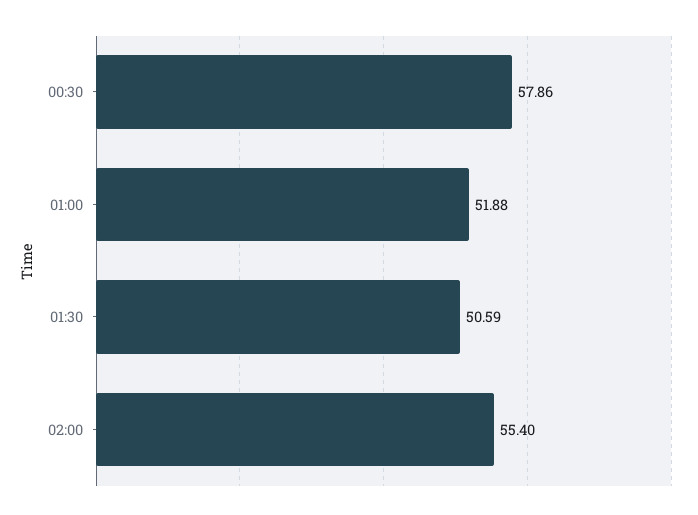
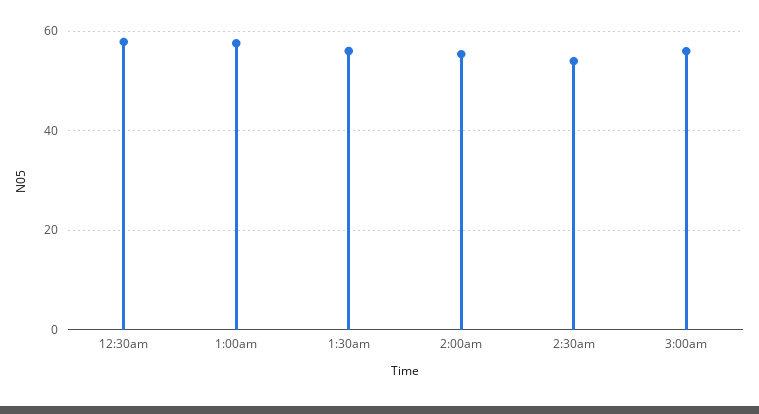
01:00: 51.88 -> 58
01:30: 50.59 -> 56
2:30am: none -> 54
3:00am: none -> 56

